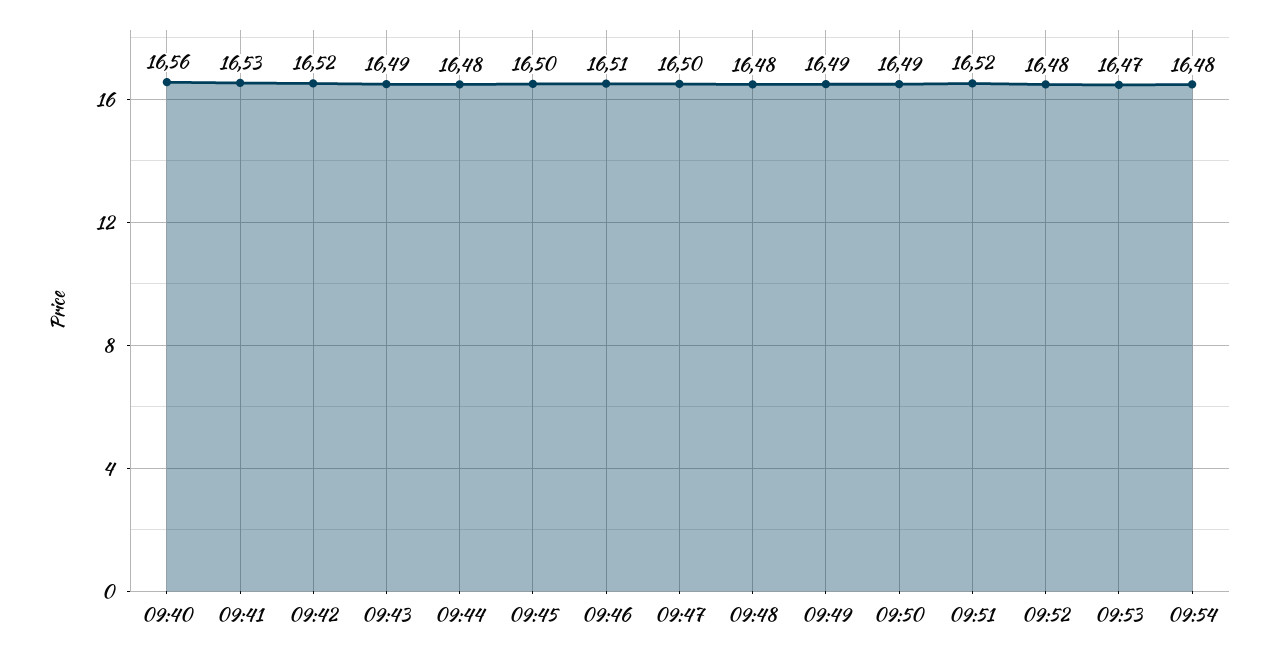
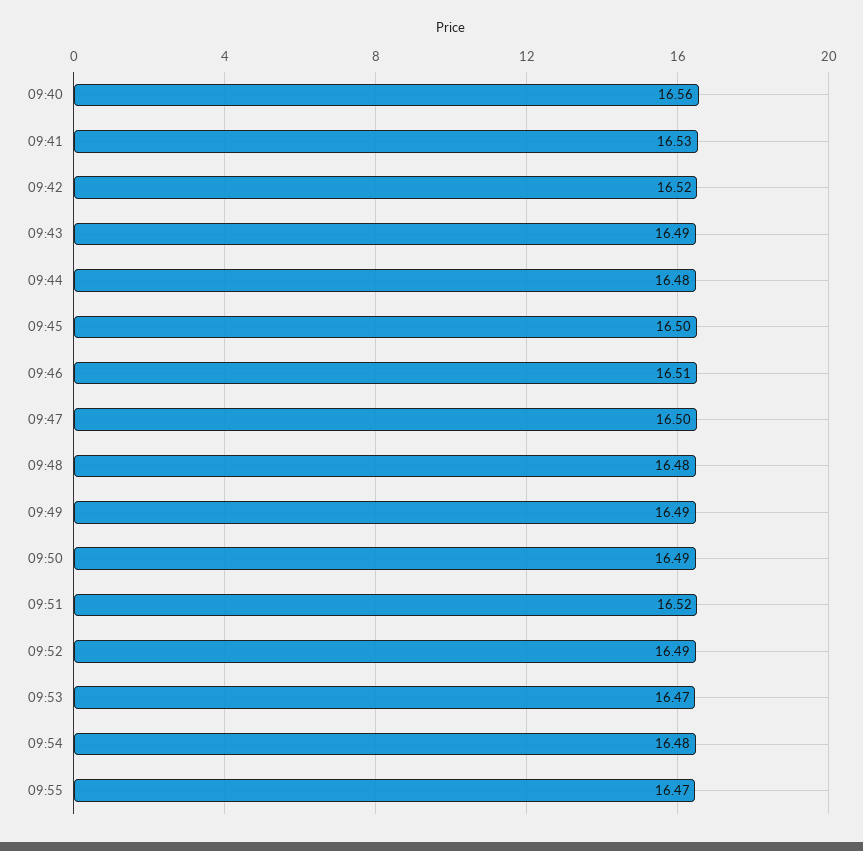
09:52: 16.48 -> 16.49
09:55: none -> 16.47

